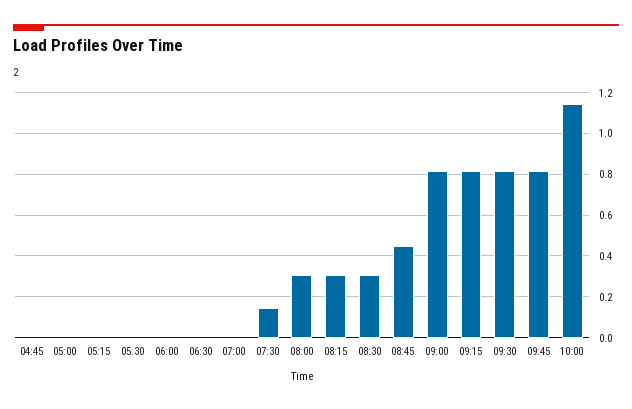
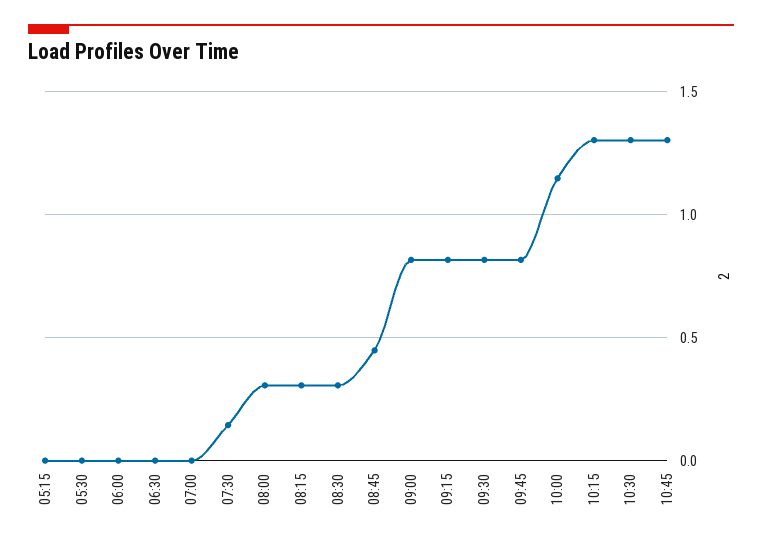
04:45: 0 -> none
05:00: 0 -> none
10:15: none -> 1.3
10:30: none -> 1.3
10:45: none -> 1.3

